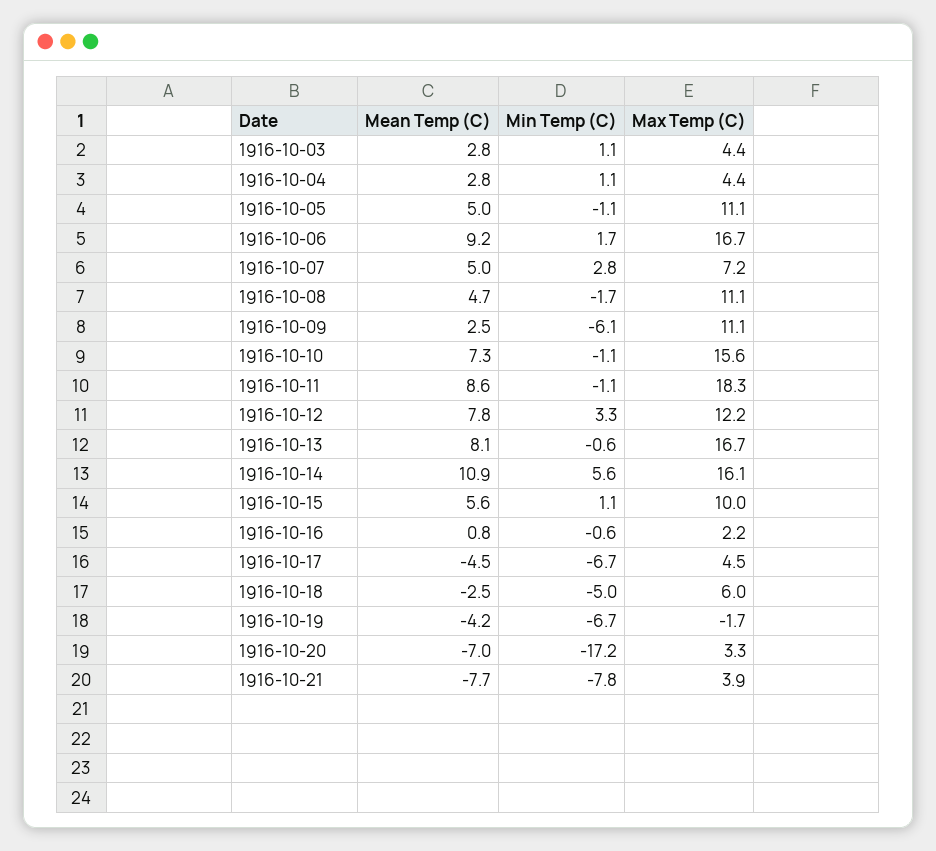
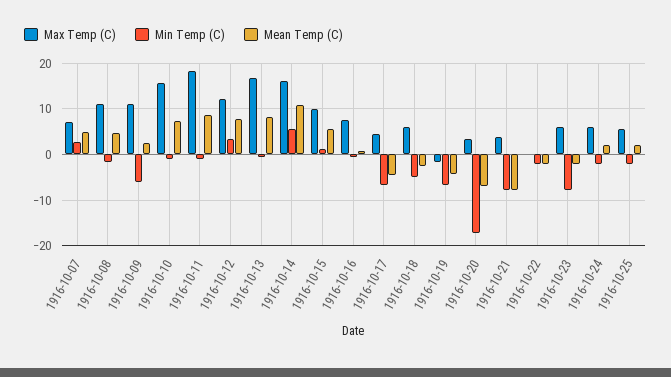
Mean Temp (C), 1916-10-03: 2.8 -> none
Min Temp (C), 1916-10-03: 1.1 -> none
Max Temp (C), 1916-10-03: 4.4 -> none
Mean Temp (C), 1916-10-04: 2.8 -> none
Min Temp (C), 1916-10-04: 1.1 -> none
Max Temp (C), 1916-10-04: 4.4 -> none
Mean Temp (C), 1916-10-05: 5 -> none
Min Temp (C), 1916-10-05: -1.1 -> none
Max Temp (C), 1916-10-05: 11.1 -> none
Mean Temp (C), 1916-10-06: 9.2 -> none
Min Temp (C), 1916-10-06: 1.7 -> none
Max Temp (C), 1916-10-06: 16.7 -> none
Max Temp (C), 1916-10-16: 2.2 -> 8
Max Temp (C), 1916-10-22: none -> 0
Min Temp (C), 1916-10-22: none -> -2
Mean Temp (C), 1916-10-22: none -> -2
Max Temp (C), 1916-10-23: none -> 6
Min Temp (C), 1916-10-23: none -> -8
Mean Temp (C), 1916-10-23: none -> -2
Max Temp (C), 1916-10-24: none -> 6
Min Temp (C), 1916-10-24: none -> -2
Mean Temp (C), 1916-10-24: none -> 2
Max Temp (C), 1916-10-25: none -> 6
Min Temp (C), 1916-10-25: none -> -2
Mean Temp (C), 1916-10-25: none -> 2

